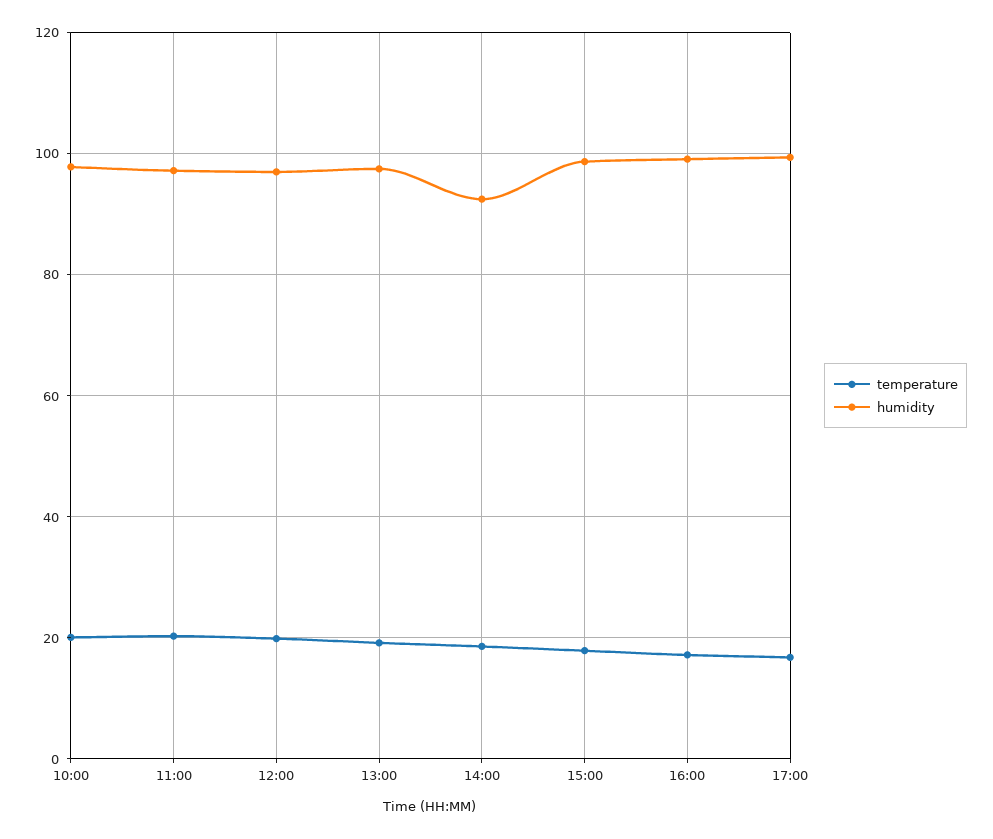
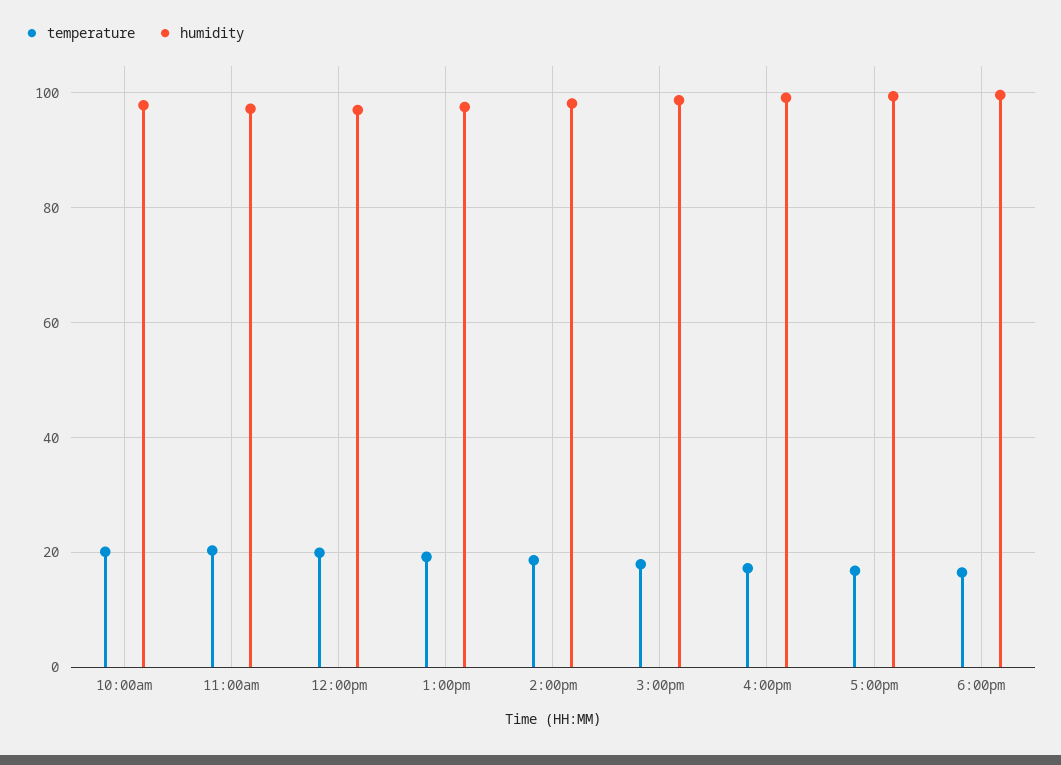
humidity, 14:00: 92 -> 98
temperature, 6:00pm: none -> 16
humidity, 6:00pm: none -> 100

